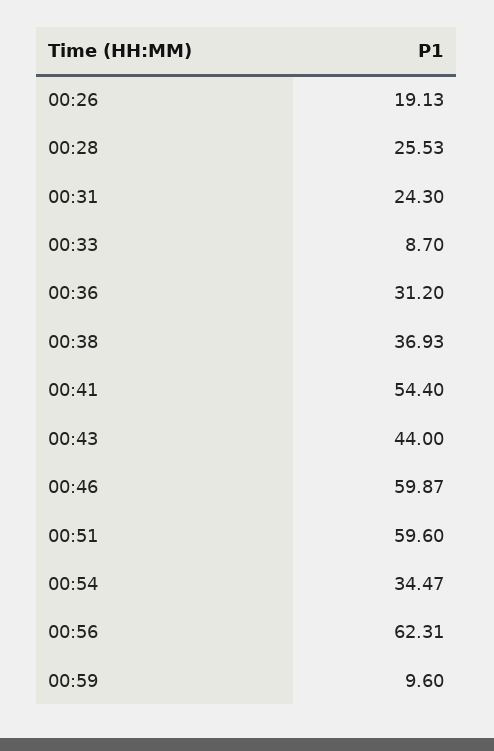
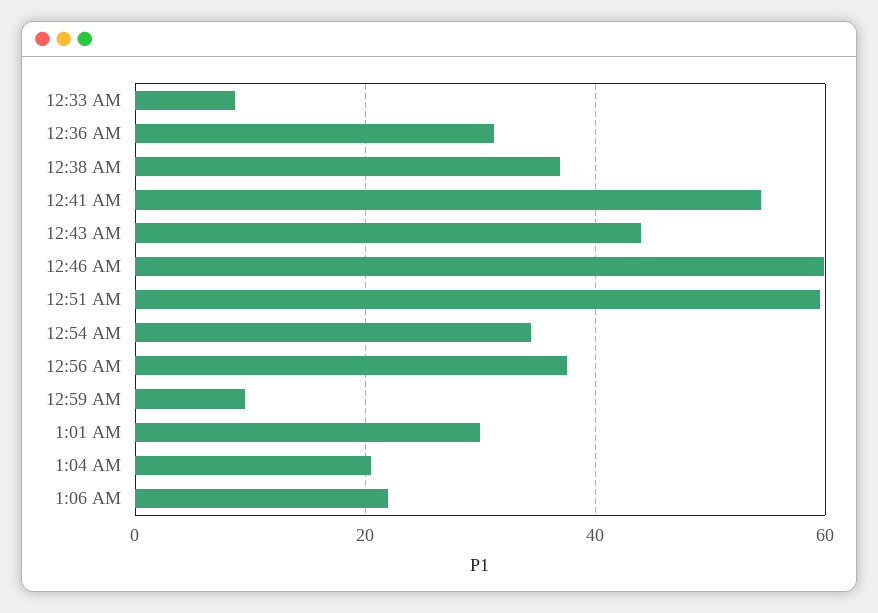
00:26: 19.13 -> none
00:28: 25.53 -> none
00:31: 24.3 -> none
00:56: 62.31 -> 38
1:01 AM: none -> 30
1:04 AM: none -> 20
1:06 AM: none -> 22

